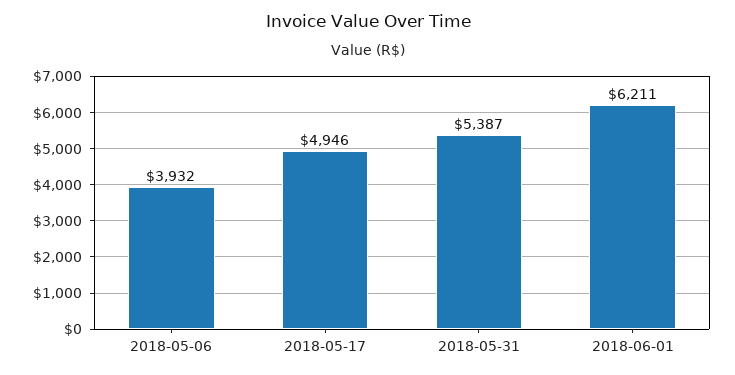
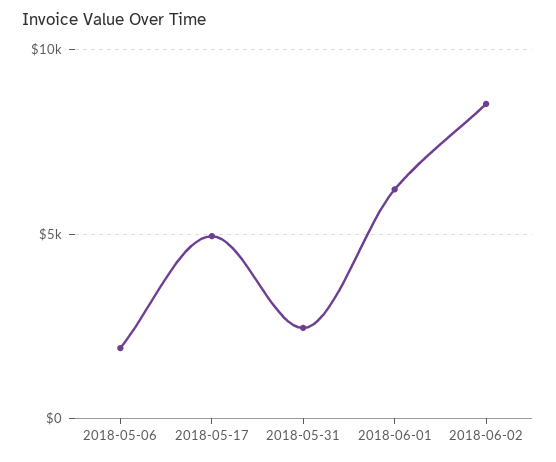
2018-05-06: 3932 -> 2000
2018-05-31: 5387 -> 2500
2018-06-02: none -> 8500

